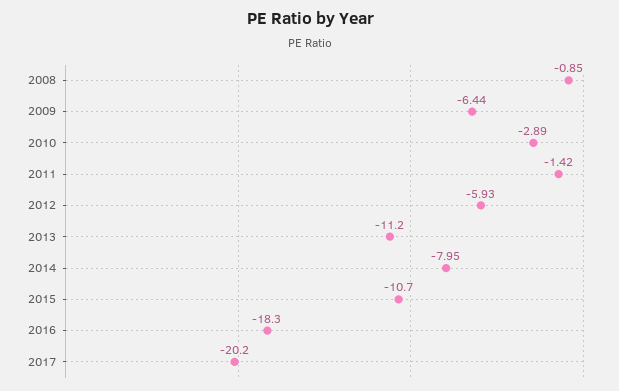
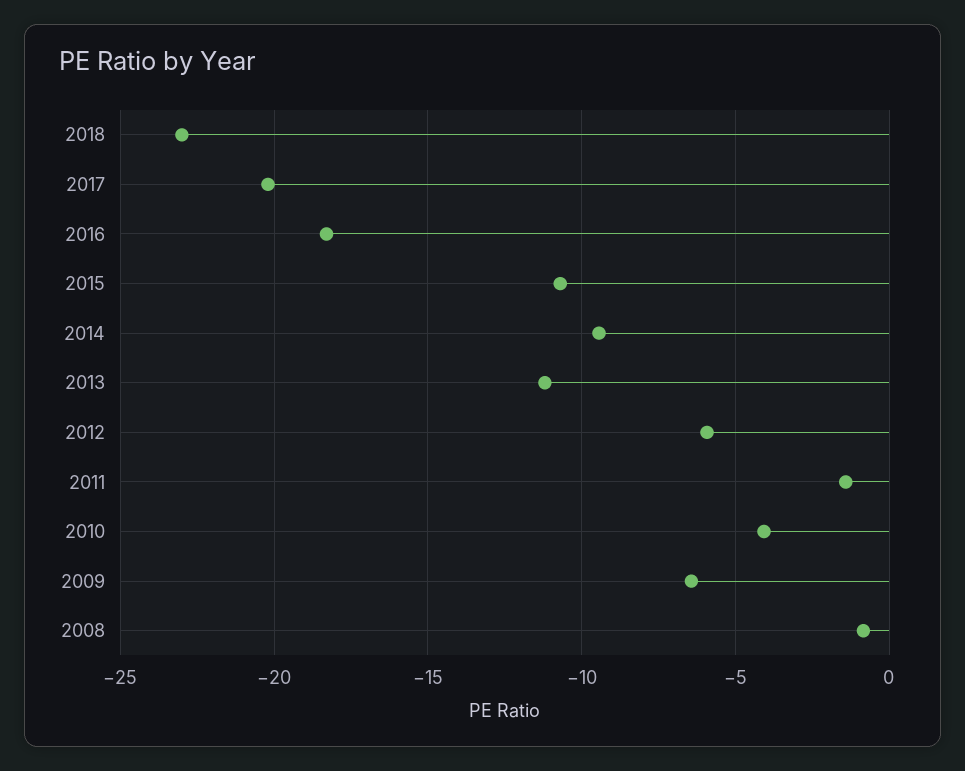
2010: -2.89 -> -4
2014: -7.95 -> -9.5
2018: none -> -23

